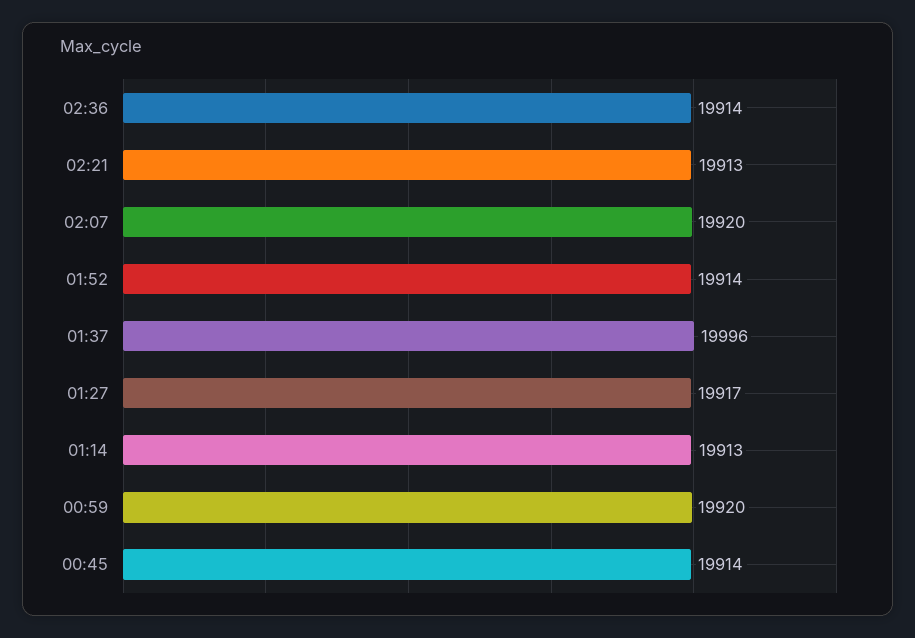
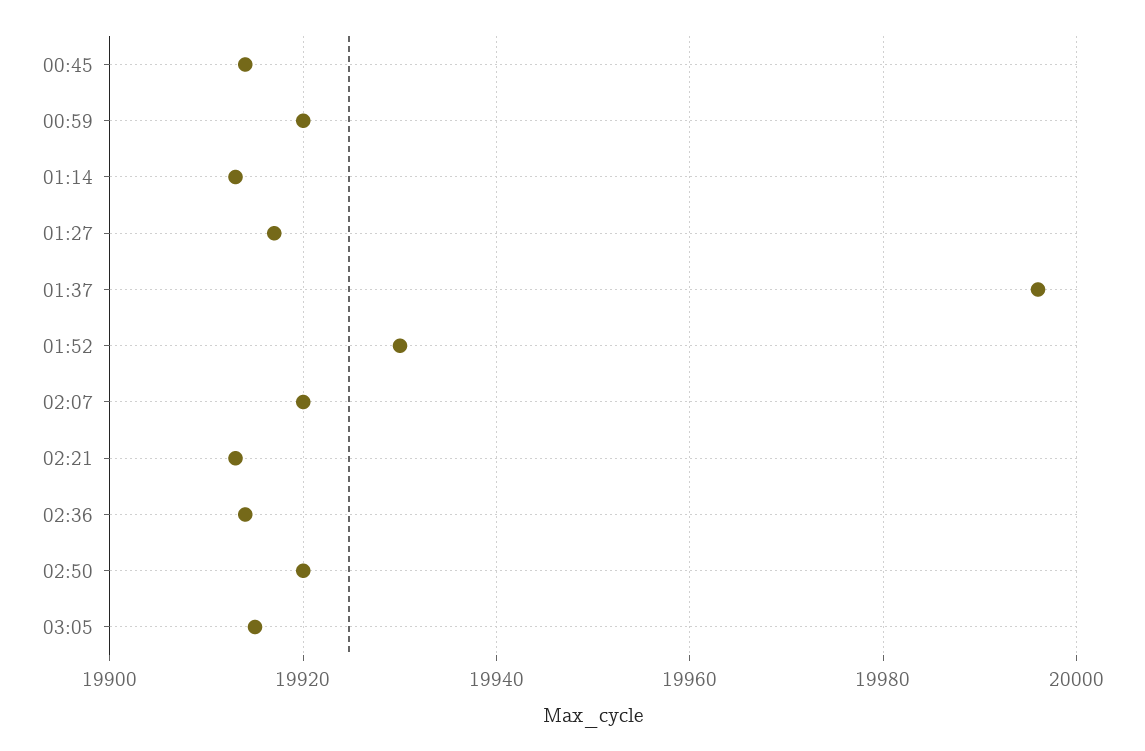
01:52: 19914 -> 19930
02:50: none -> 19920
03:05: none -> 19915

